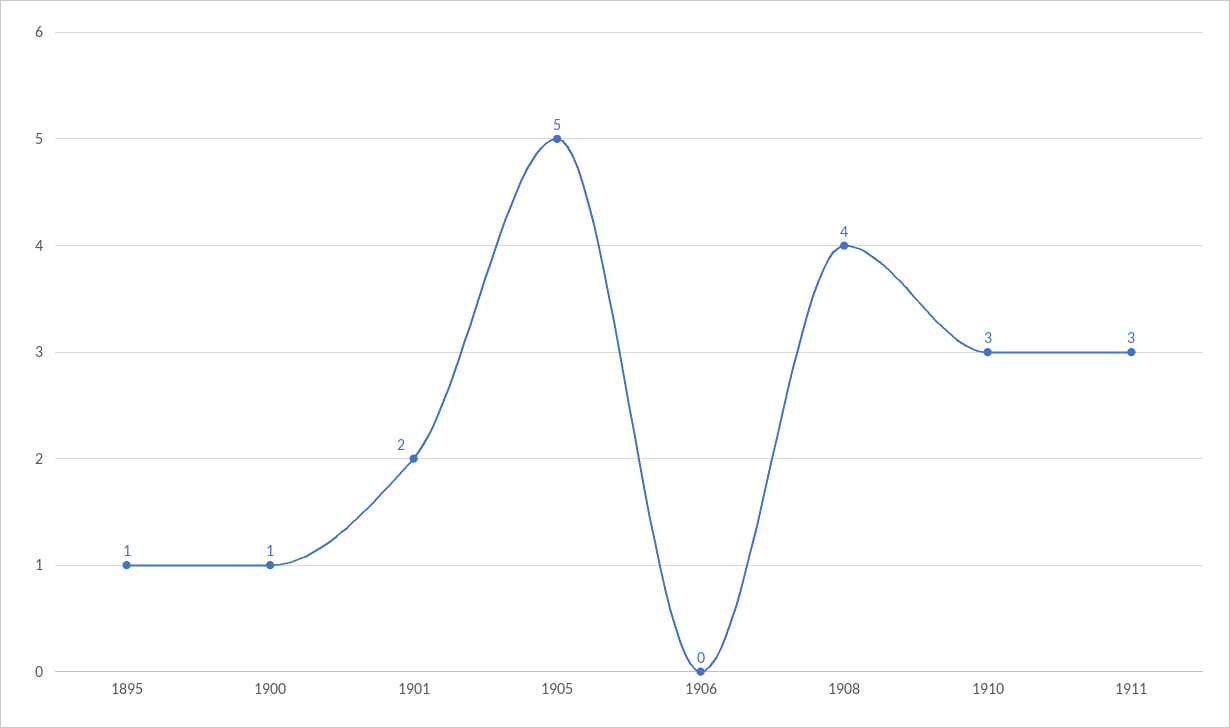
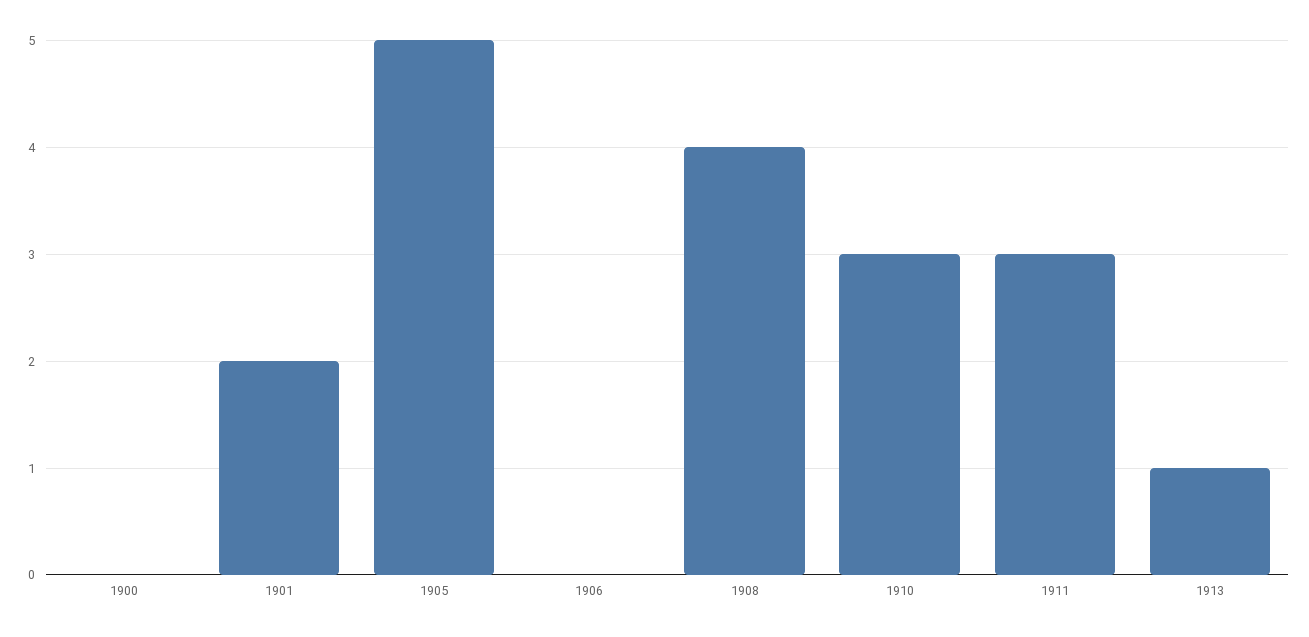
1895: 1 -> none
1900: 1 -> 0
1913: none -> 1

